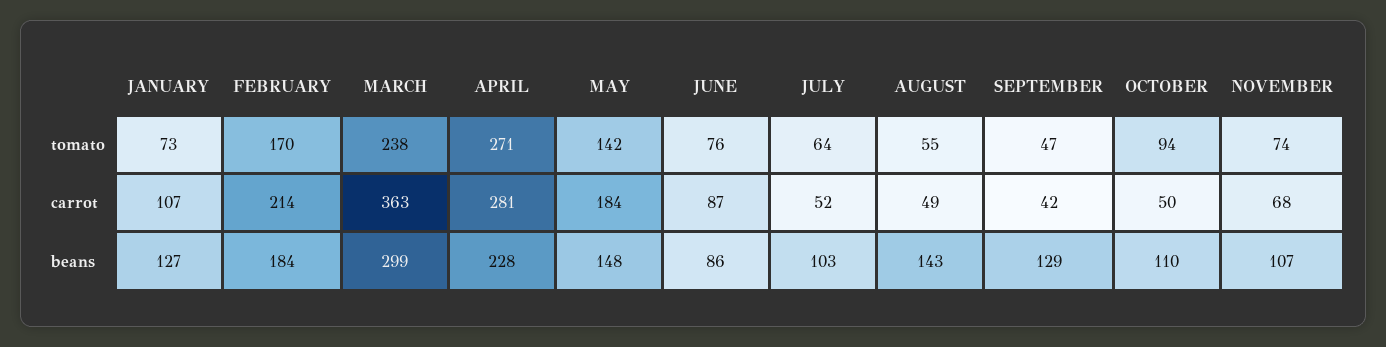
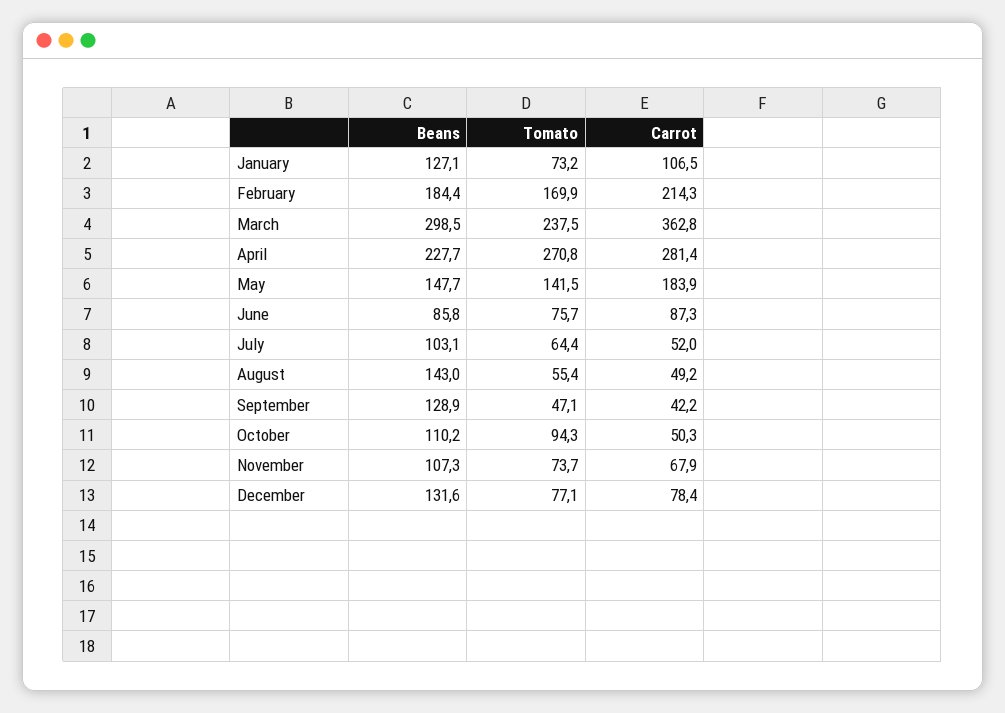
December, beans: none -> 131.6
December, tomato: none -> 77.1
December, carrot: none -> 78.4

